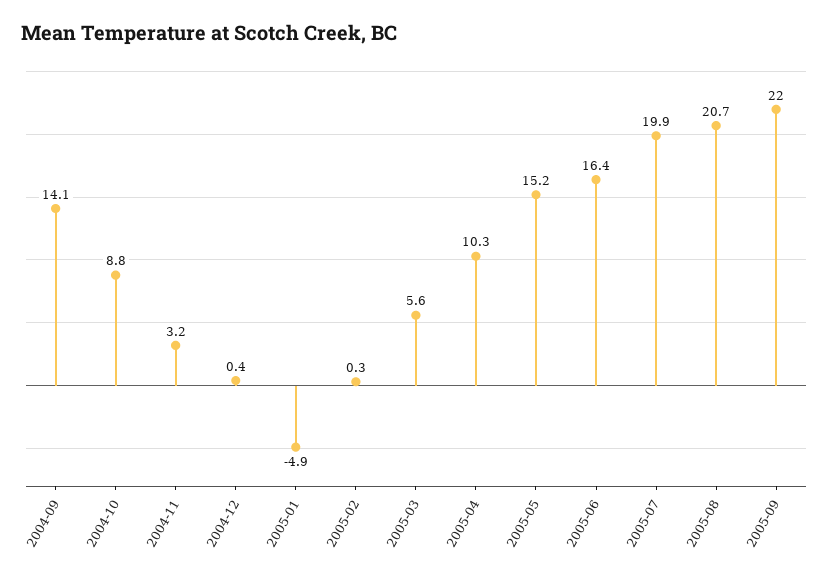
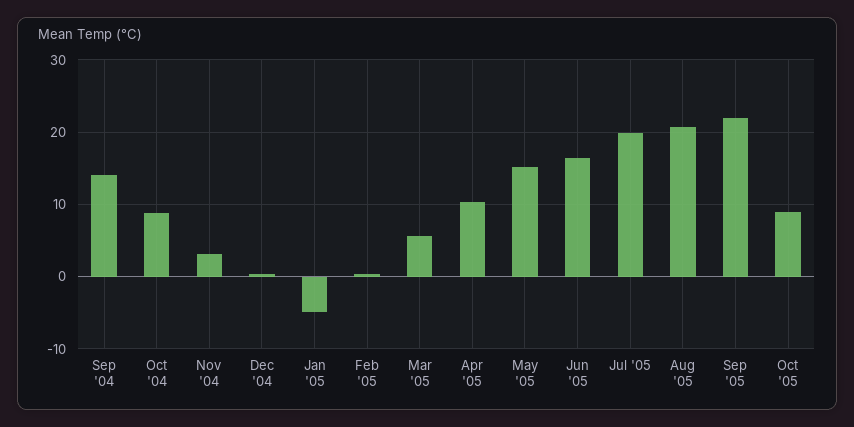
Oct '05: none -> 9

